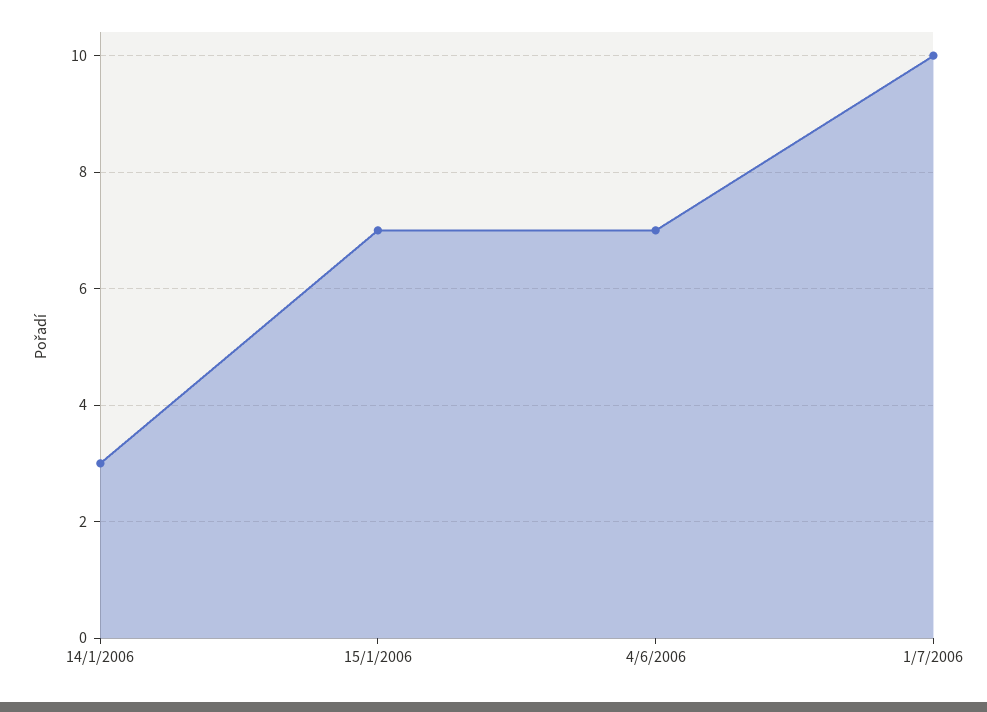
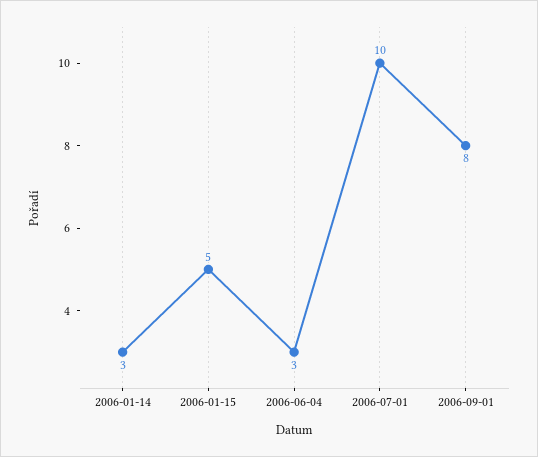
15/1/2006: 7 -> 5
4/6/2006: 7 -> 3
2006-09-01: none -> 8

